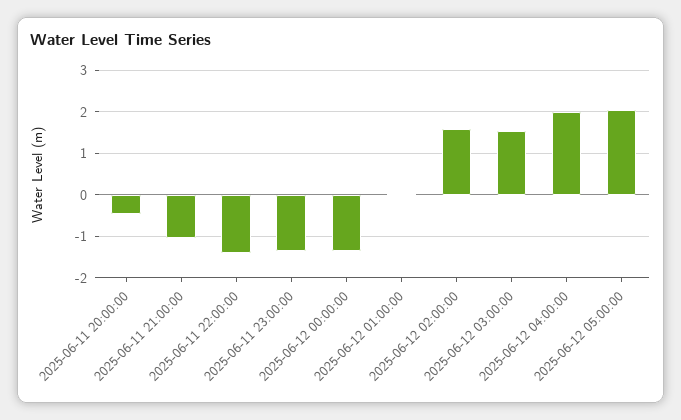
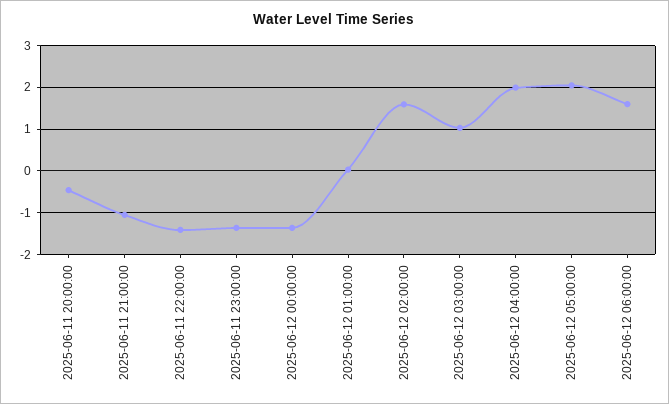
2025-06-12 03:00:00: 1.6 -> 1
2025-06-12 06:00:00: none -> 1.6

